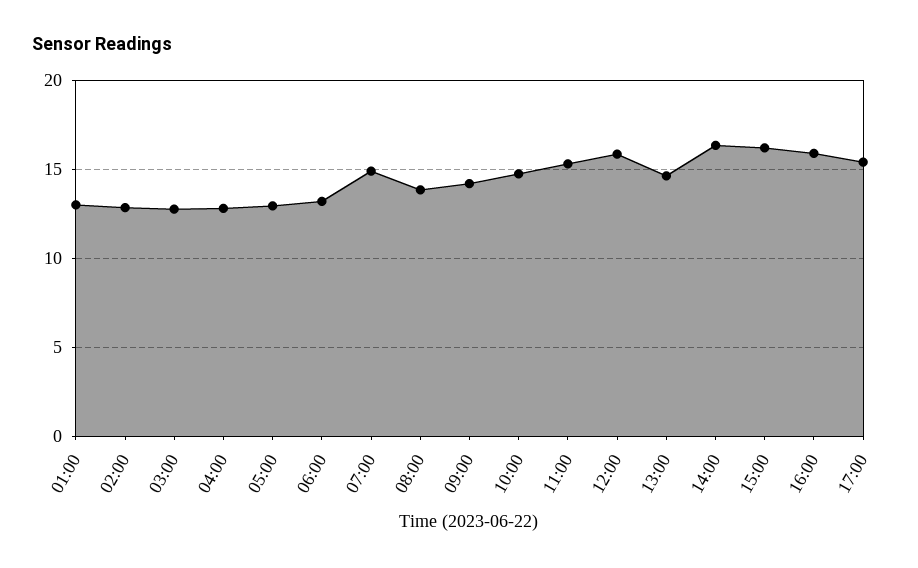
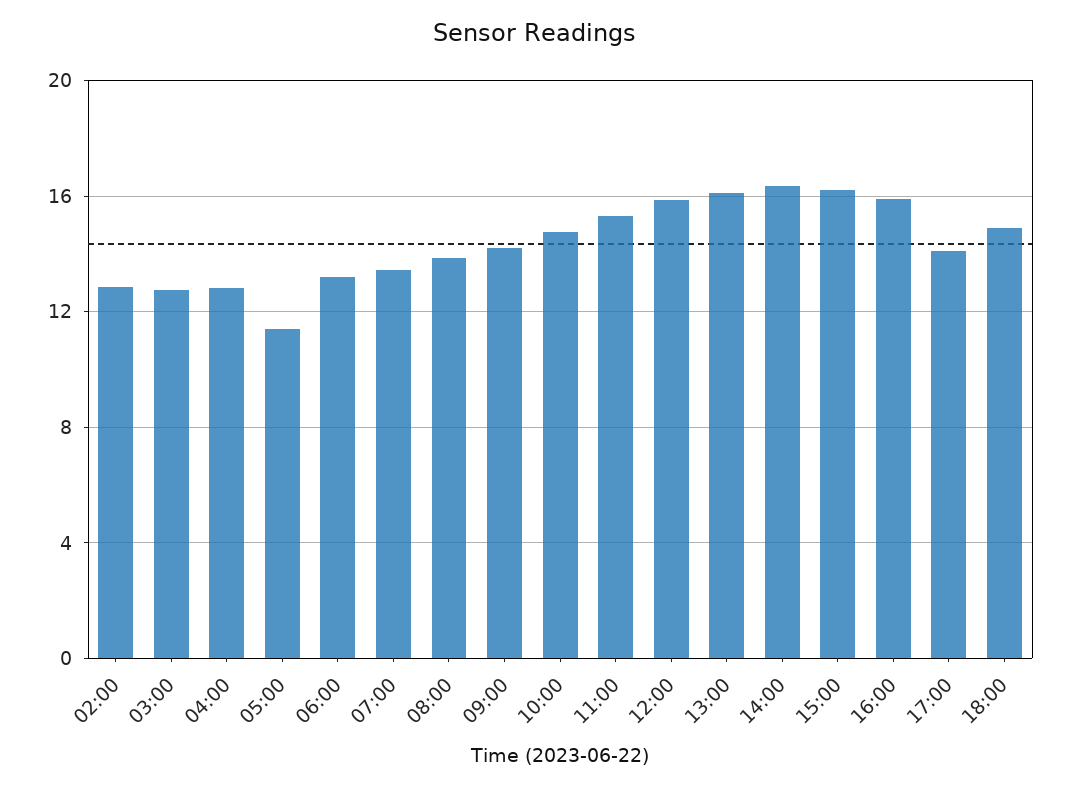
01:00: 13 -> none
05:00: 13 -> 11.5
07:00: 15 -> 13.5
13:00: 14.5 -> 16
17:00: 15.5 -> 14
18:00: none -> 15

